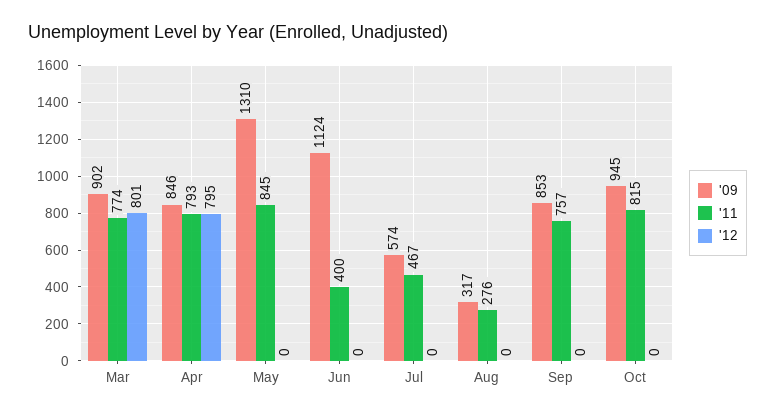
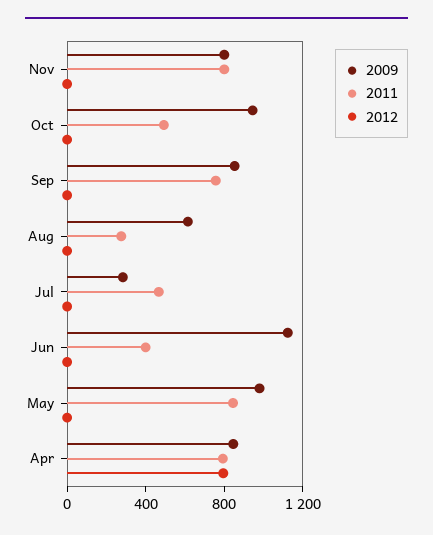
'09, Mar: 902 -> none
'11, Mar: 774 -> none
'12, Mar: 801 -> none
'09, May: 1310 -> 1000
'09, Jul: 574 -> 300
'09, Aug: 317 -> 600
'11, Oct: 815 -> 500
'09, Nov: none -> 800
'11, Nov: none -> 800
'12, Nov: none -> 0

